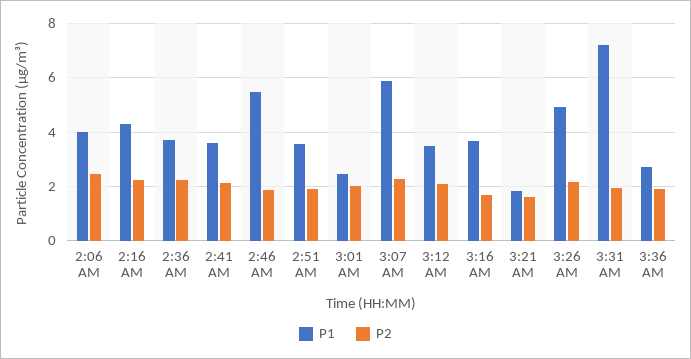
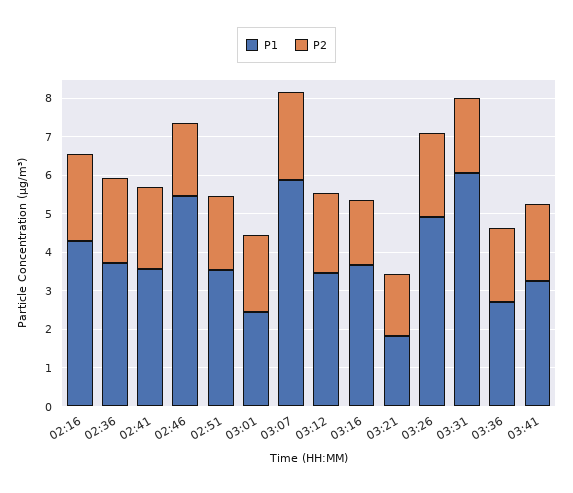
P1, 2:06 AM: 4 -> none
P2, 2:06 AM: 2.5 -> none
P1, 3:31 AM: 7.25 -> 6
P1, 03:41: none -> 3.25
P2, 03:41: none -> 2

